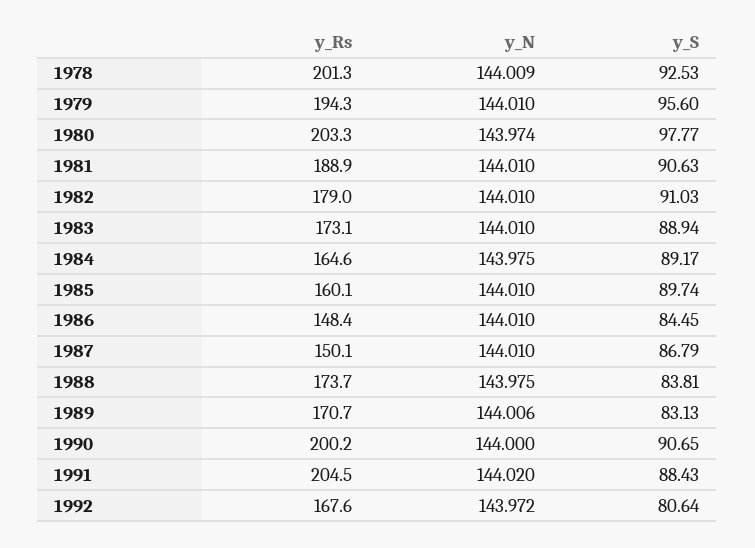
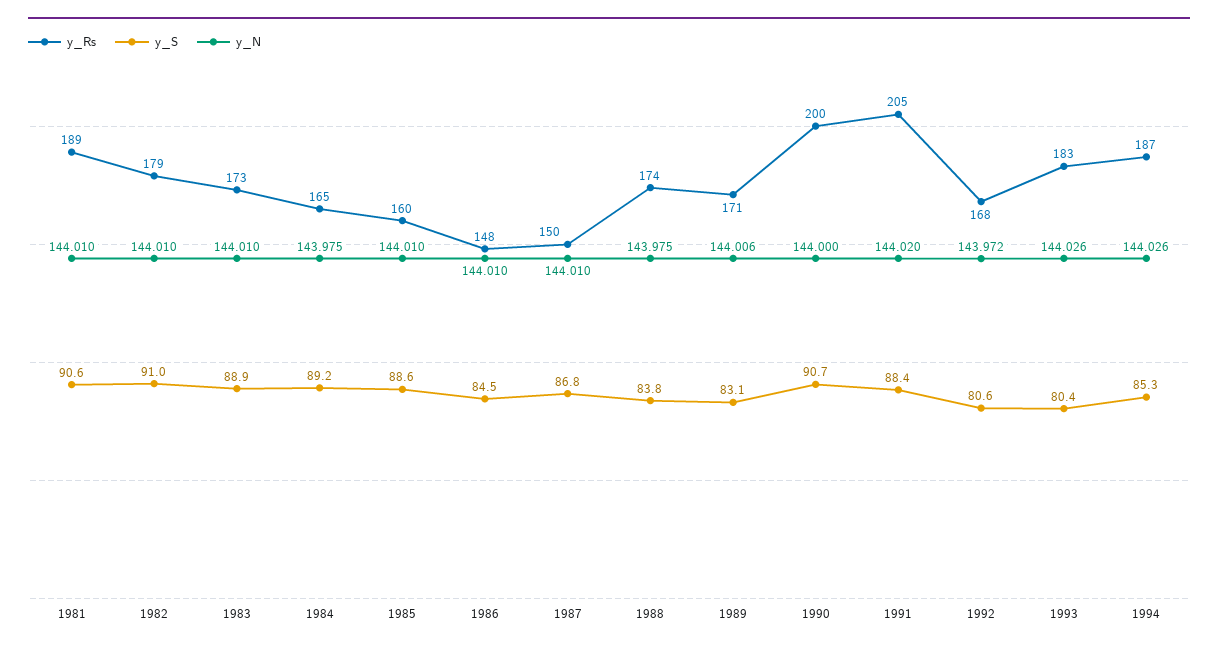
y_Rs, 1978: 201.3 -> none
y_N, 1978: 144.009 -> none
y_S, 1978: 92.53 -> none
y_Rs, 1979: 194.3 -> none
y_N, 1979: 144.01 -> none
y_S, 1979: 95.6 -> none
y_Rs, 1980: 203.3 -> none
y_N, 1980: 143.974 -> none
y_S, 1980: 97.77 -> none
y_S, 1985: 89.74 -> 88.6
y_Rs, 1993: none -> 183
y_S, 1993: none -> 80.4
y_N, 1993: none -> 144.026
y_Rs, 1994: none -> 187
y_S, 1994: none -> 85.3
y_N, 1994: none -> 144.026

